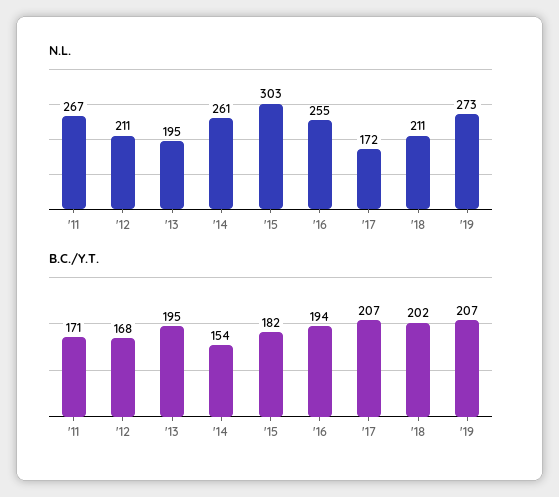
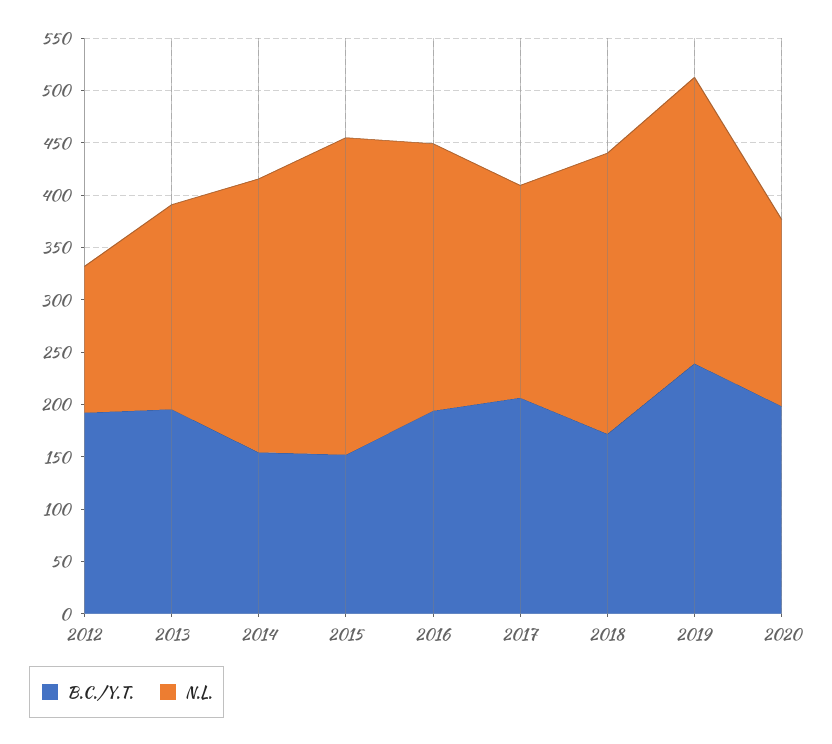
N.L., '11: 267 -> none
N.L., '12: 211 -> 140
N.L., '17: 172 -> 200
N.L., '18: 211 -> 270
B.C./Y.T., '11: 171 -> none
B.C./Y.T., '12: 168 -> 190
B.C./Y.T., '15: 182 -> 150
B.C./Y.T., '18: 202 -> 170
B.C./Y.T., '19: 207 -> 240
B.C./Y.T., 2020: none -> 200
N.L., 2020: none -> 180

